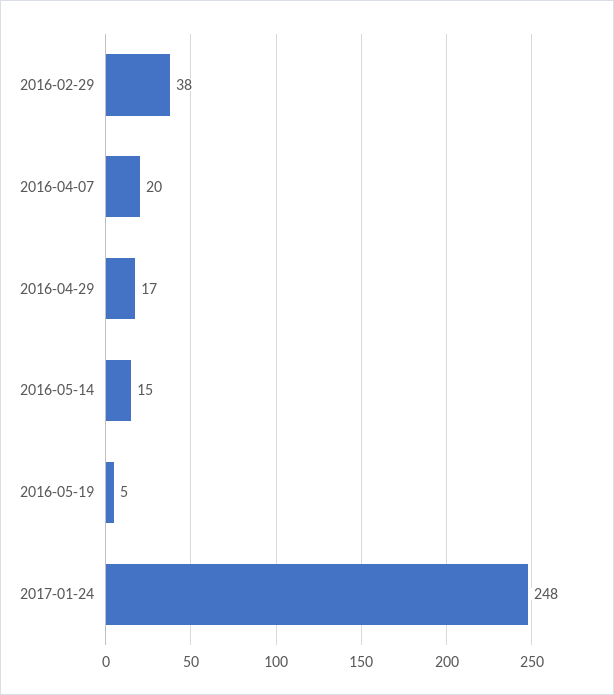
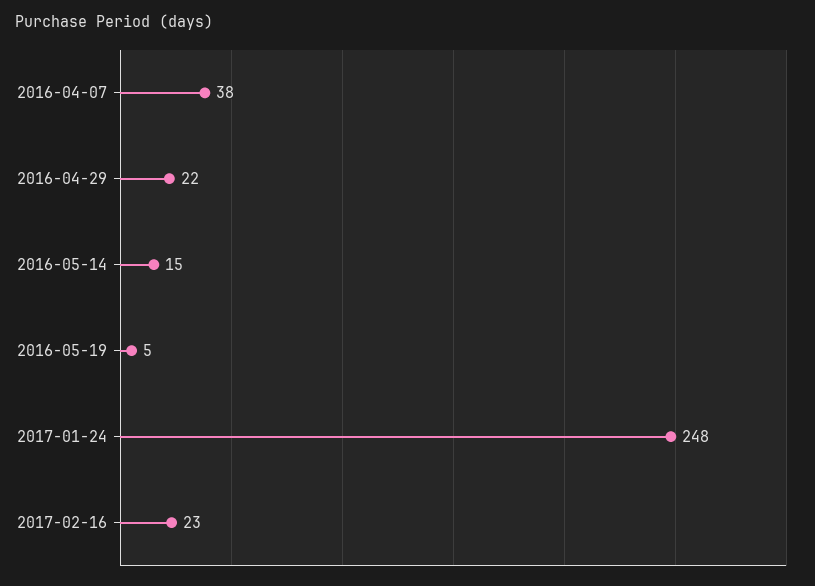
2016-02-29: 38 -> none
2016-04-07: 20 -> 38
2016-04-29: 17 -> 22
2017-02-16: none -> 23

